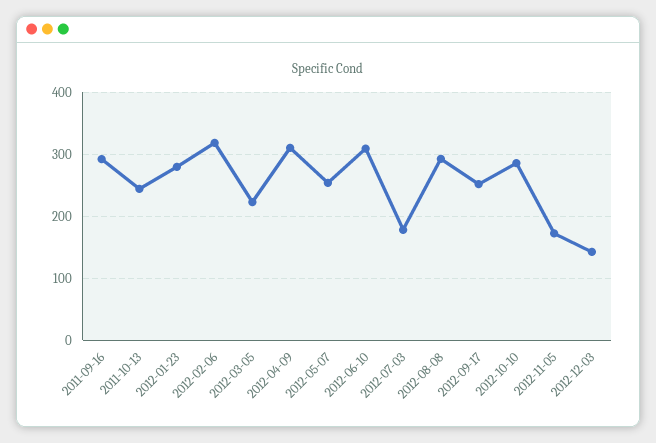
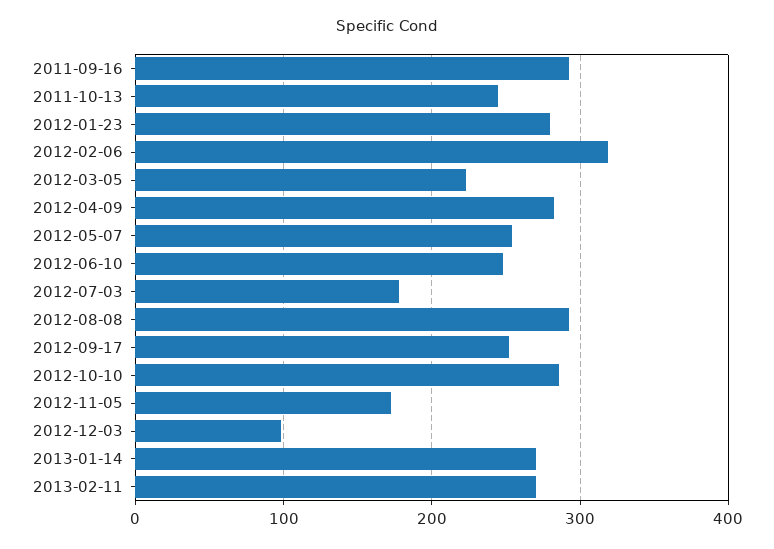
2012-04-09: 310 -> 280
2012-06-10: 310 -> 250
2012-12-03: 140 -> 100
2013-01-14: none -> 270
2013-02-11: none -> 270

